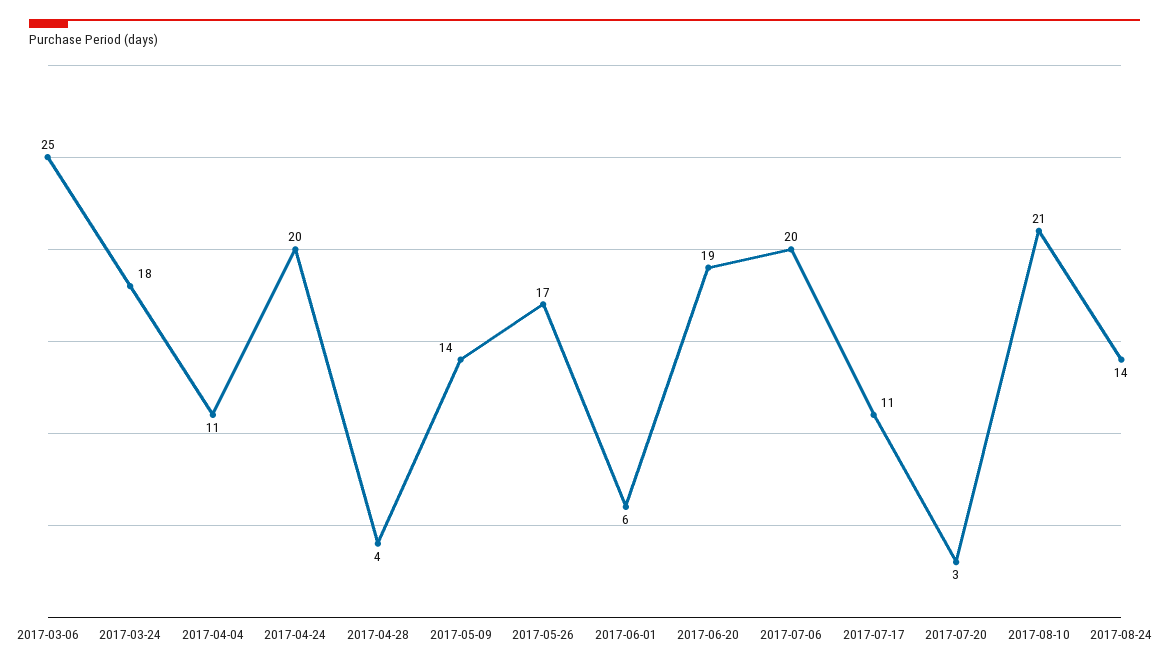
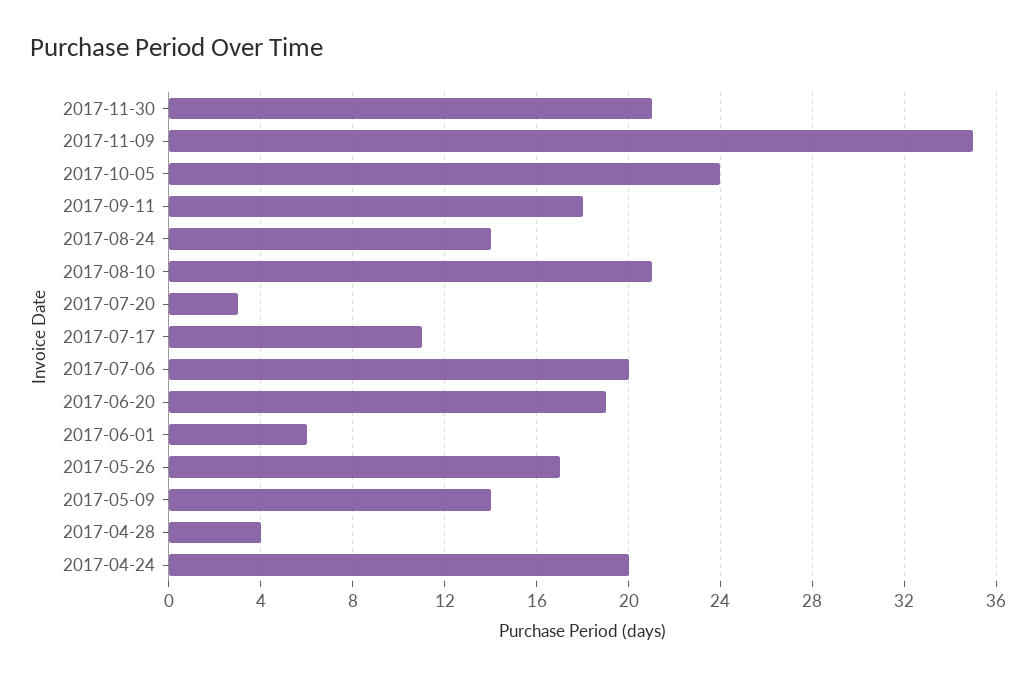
2017-03-06: 25 -> none
2017-03-24: 18 -> none
2017-04-04: 11 -> none
2017-11-30: none -> 21
2017-11-09: none -> 35
2017-10-05: none -> 24
2017-09-11: none -> 18

